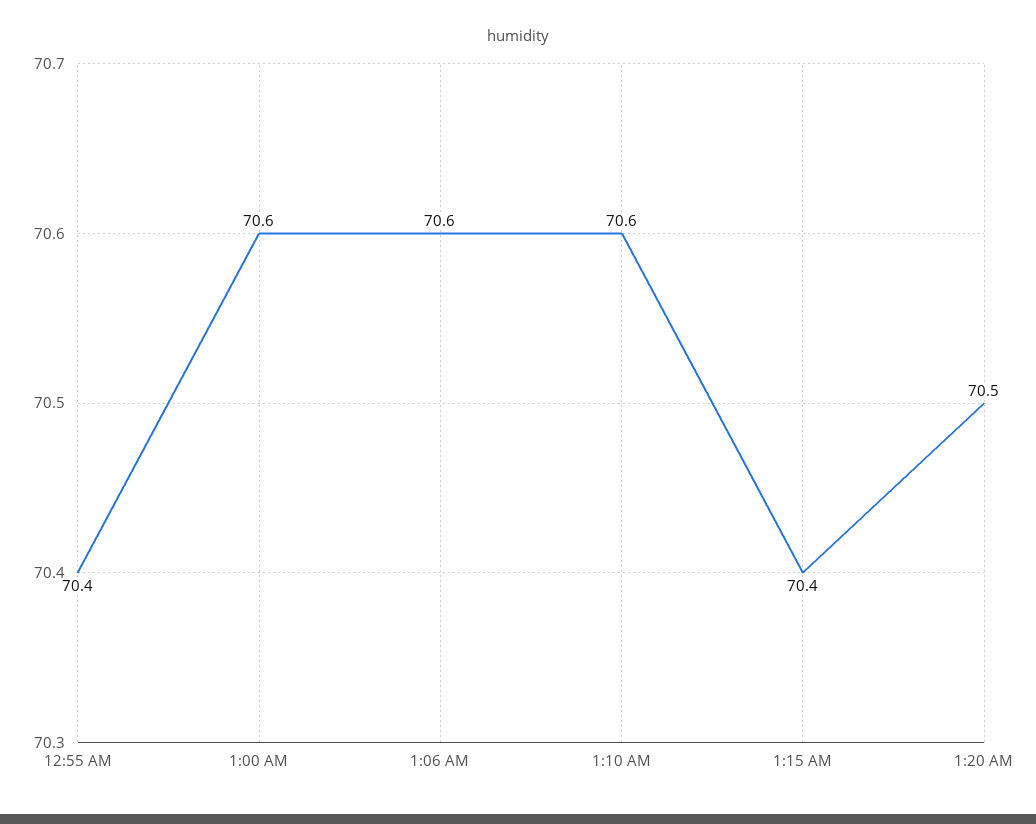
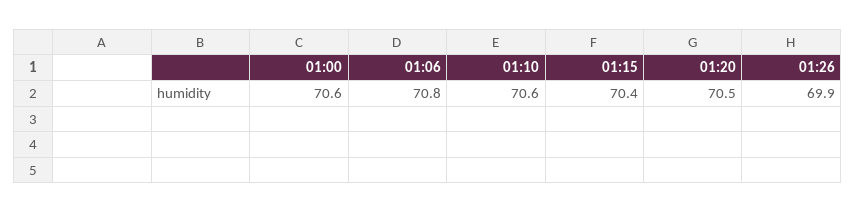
12:55 AM: 70.4 -> none
1:06 AM: 70.6 -> 70.8
01:26: none -> 69.9

